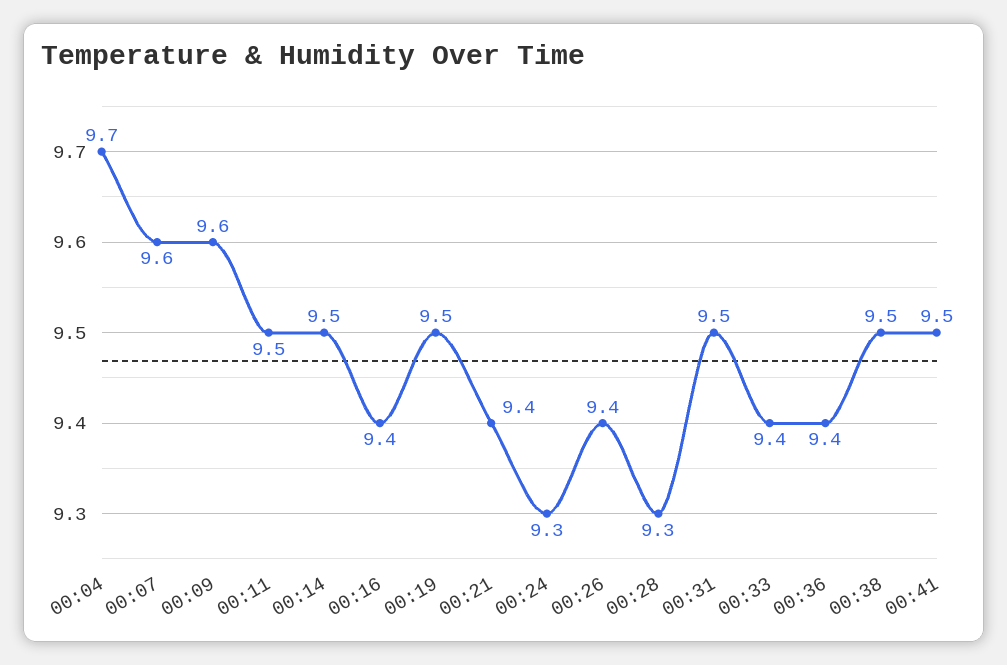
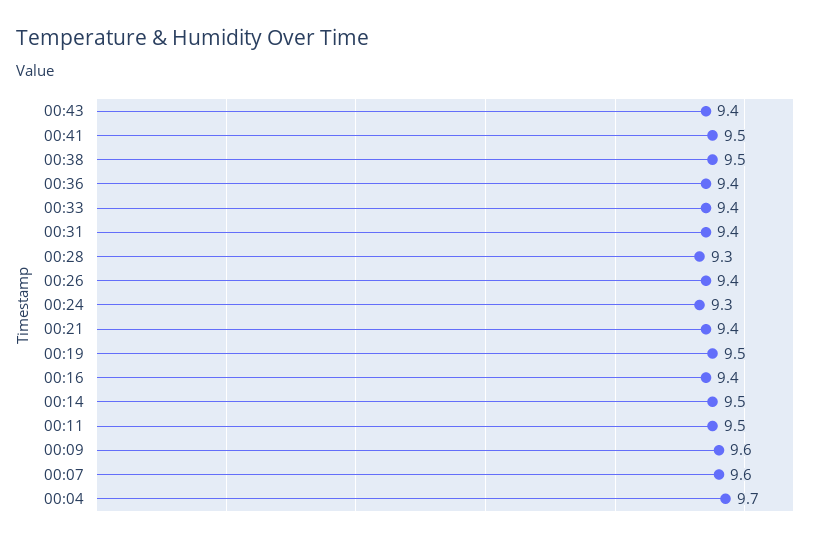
00:31: 9.5 -> 9.4
00:43: none -> 9.4

